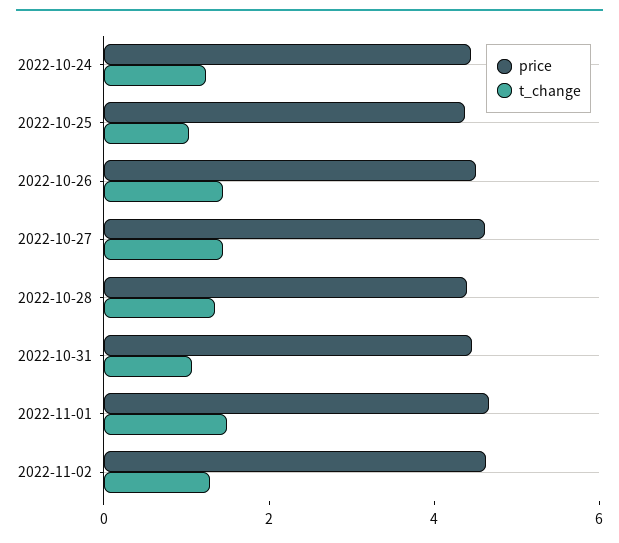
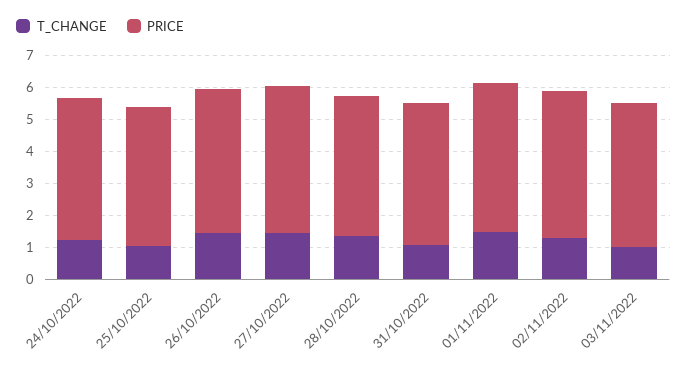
t_change, 03/11/2022: none -> 1
price, 03/11/2022: none -> 4.5

